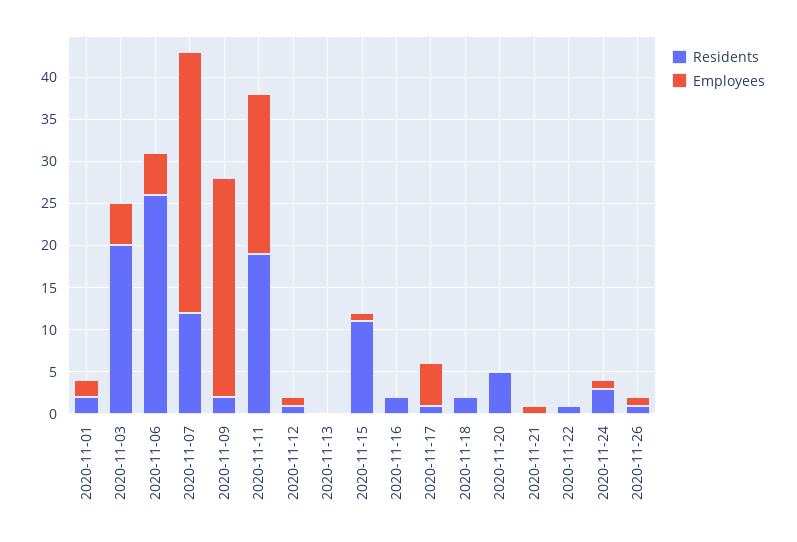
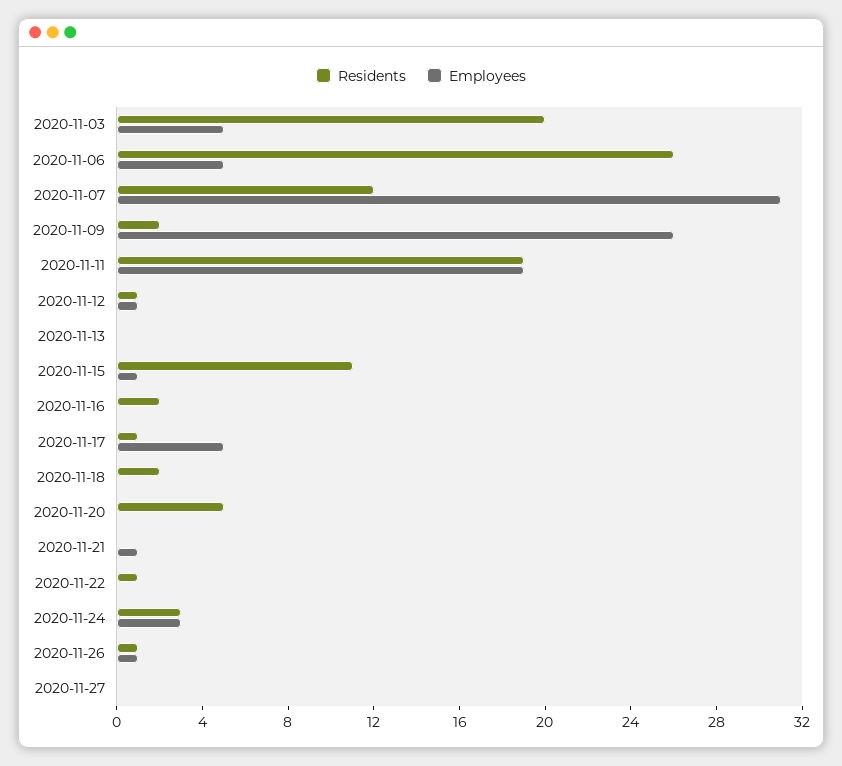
Residents, 2020-11-01: 2 -> none
Employees, 2020-11-01: 2 -> none
Employees, 2020-11-24: 1 -> 3
Residents, 2020-11-27: none -> 0
Employees, 2020-11-27: none -> 0

